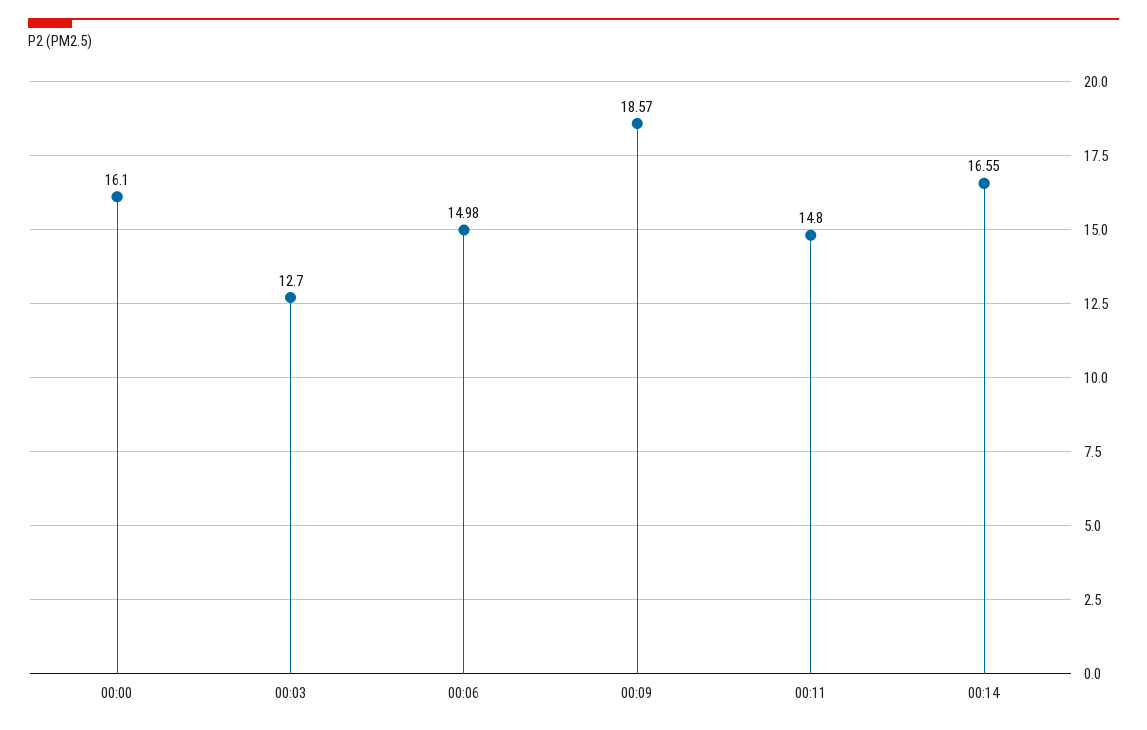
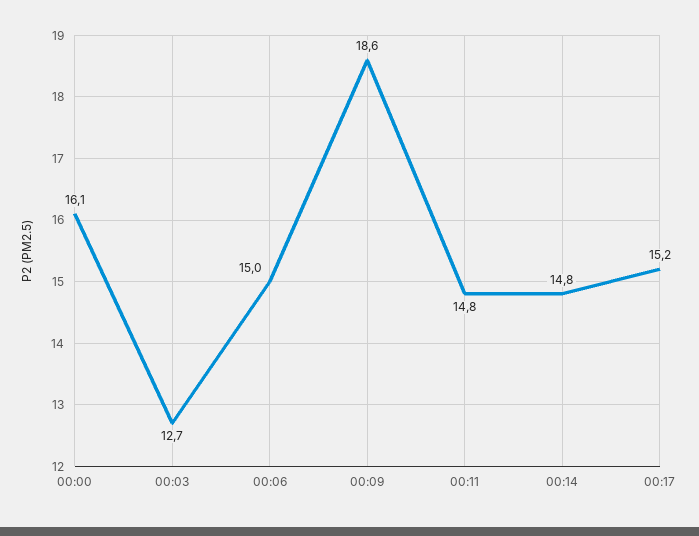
00:14: 16.55 -> 14.8
00:17: none -> 15.2

